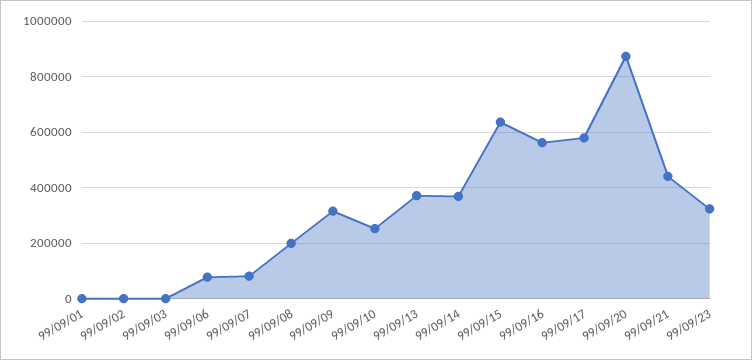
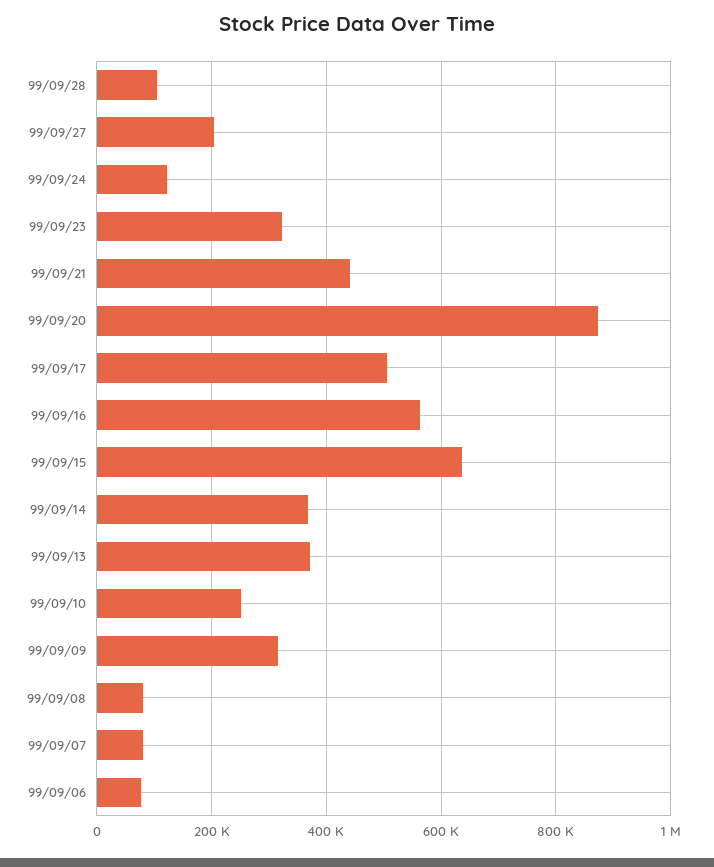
99/09/01: 0 -> none
99/09/02: 0 -> none
99/09/03: 0 -> none
99/09/08: 200000 -> 80000
99/09/17: 575000 -> 500000
99/09/28: none -> 100000
99/09/27: none -> 200000
99/09/24: none -> 120000

